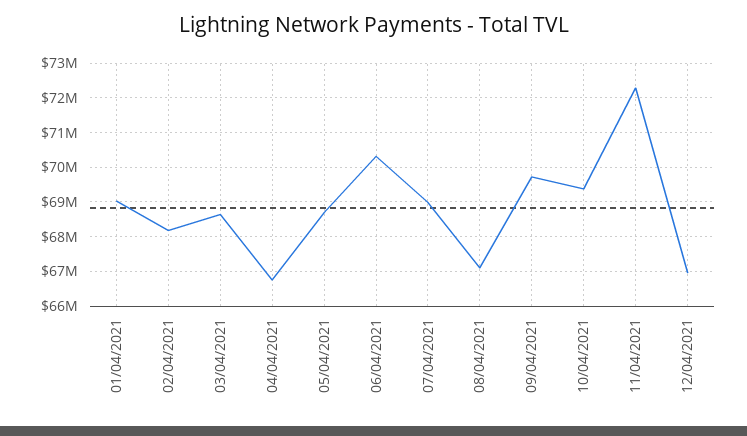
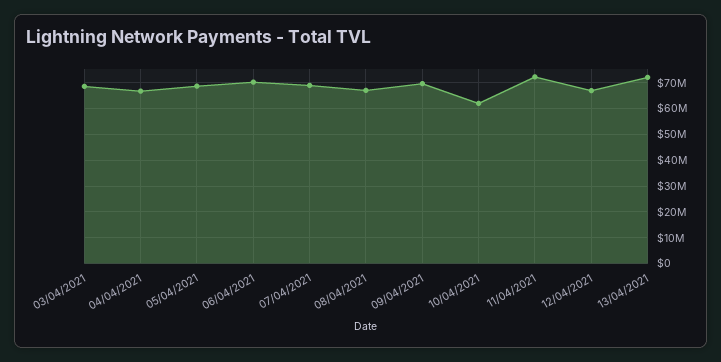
01/04/2021: 69000000 -> none
02/04/2021: 68200000 -> none
10/04/2021: 69400000 -> 62500000
13/04/2021: none -> 72500000

